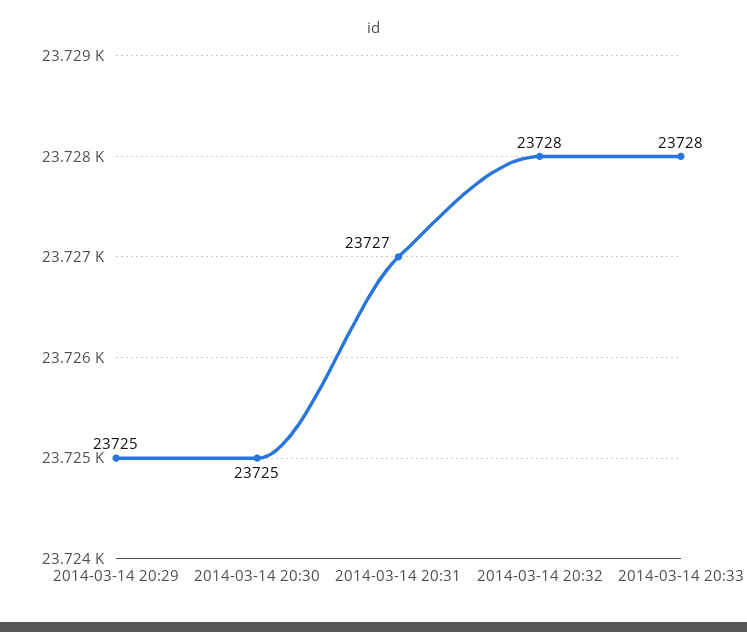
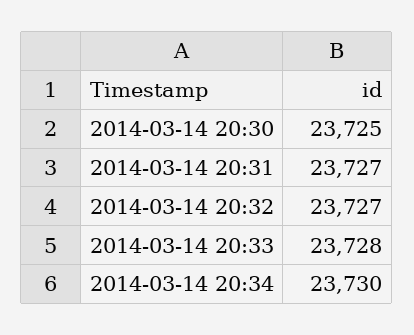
2014-03-14 20:29: 23725 -> none
2014-03-14 20:32: 23728 -> 23727
2014-03-14 20:34: none -> 23730

